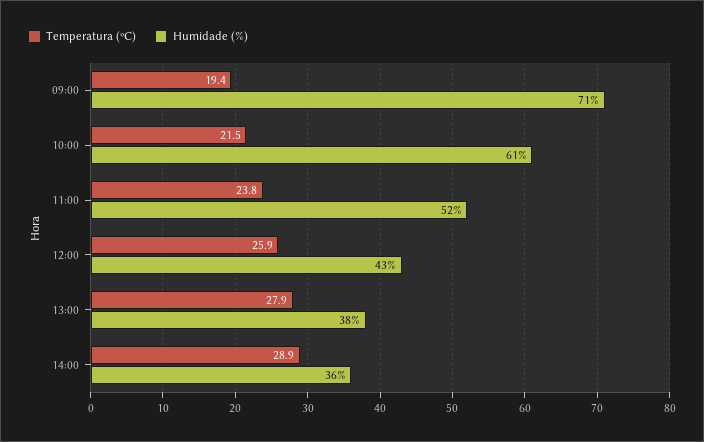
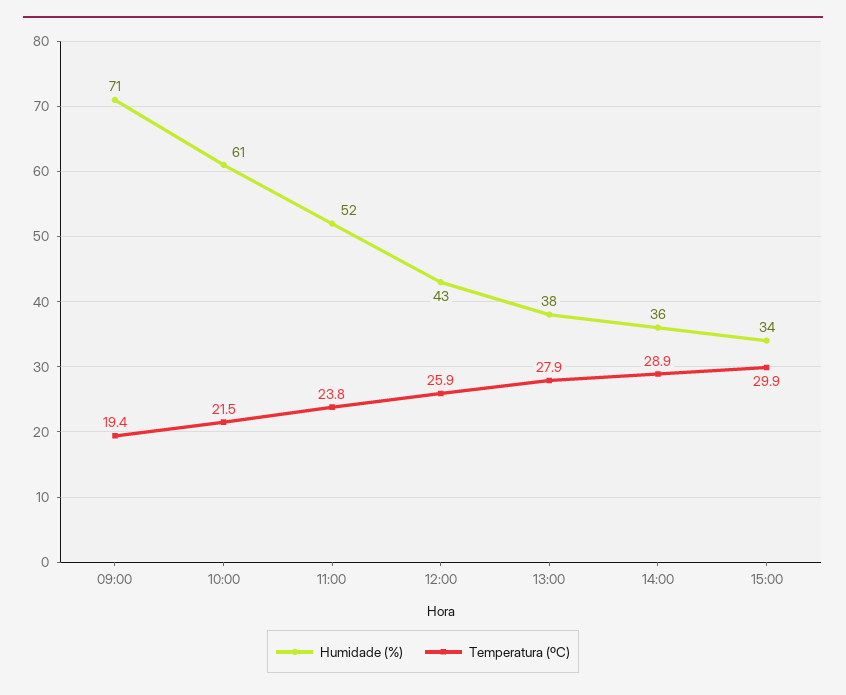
Humidade (%), 15:00: none -> 34
Temperatura (ºC), 15:00: none -> 29.9

